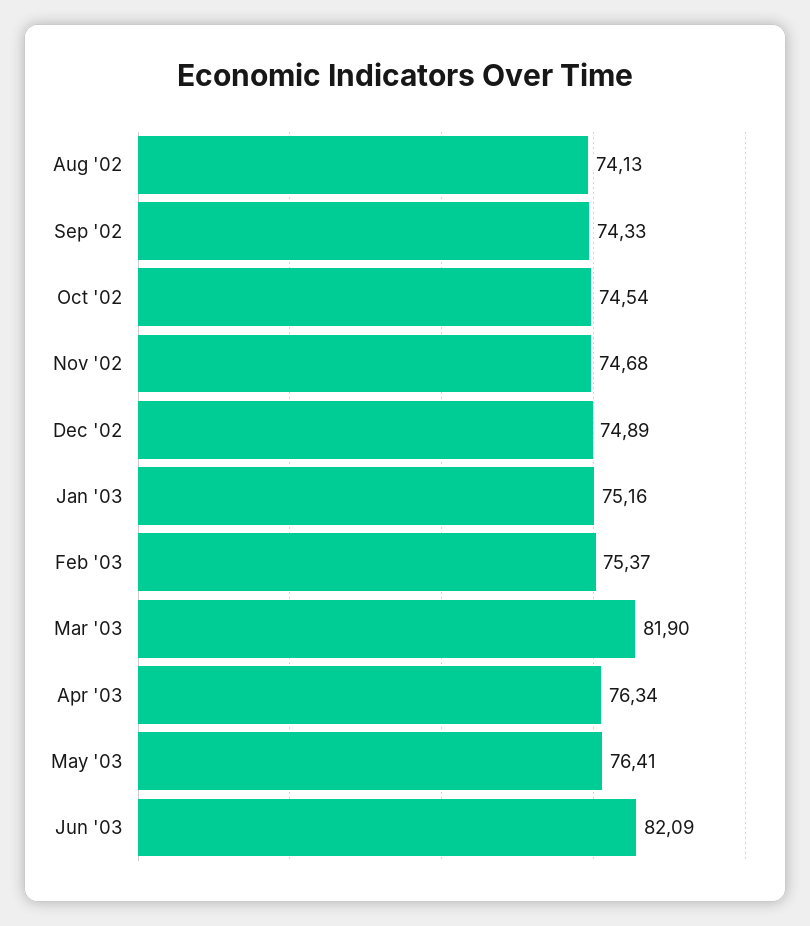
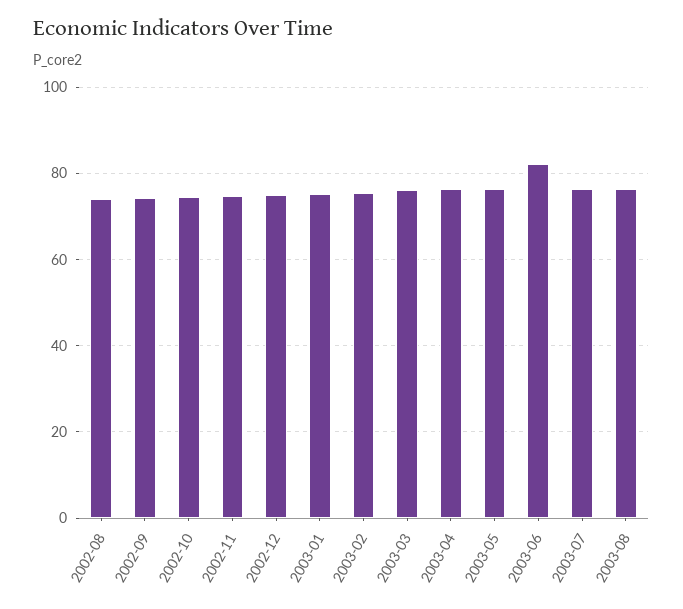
Mar '03: 81.9 -> 76
2003-07: none -> 76
2003-08: none -> 76

